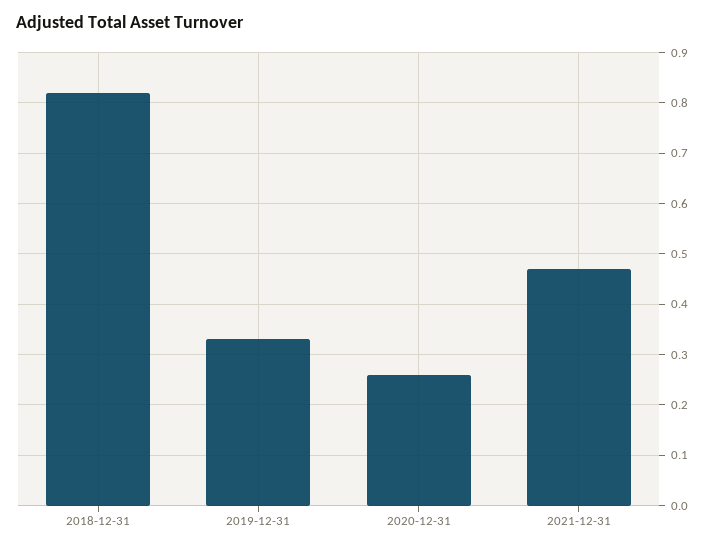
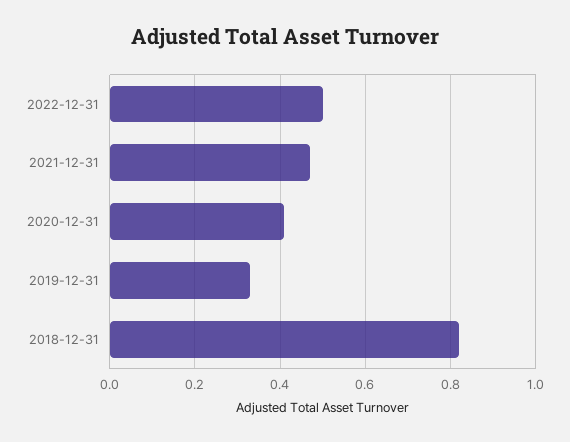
2020-12-31: 0.25 -> 0.4
2022-12-31: none -> 0.5

